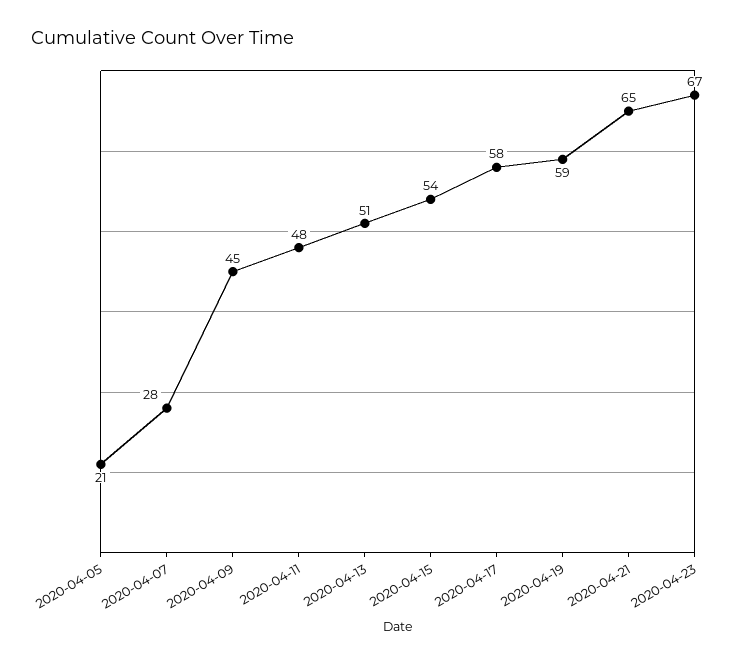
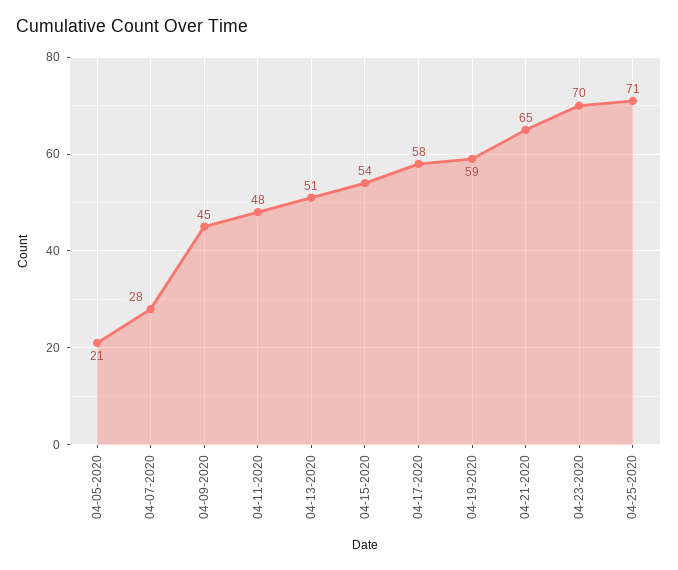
2020-04-23: 67 -> 70
04-25-2020: none -> 71

